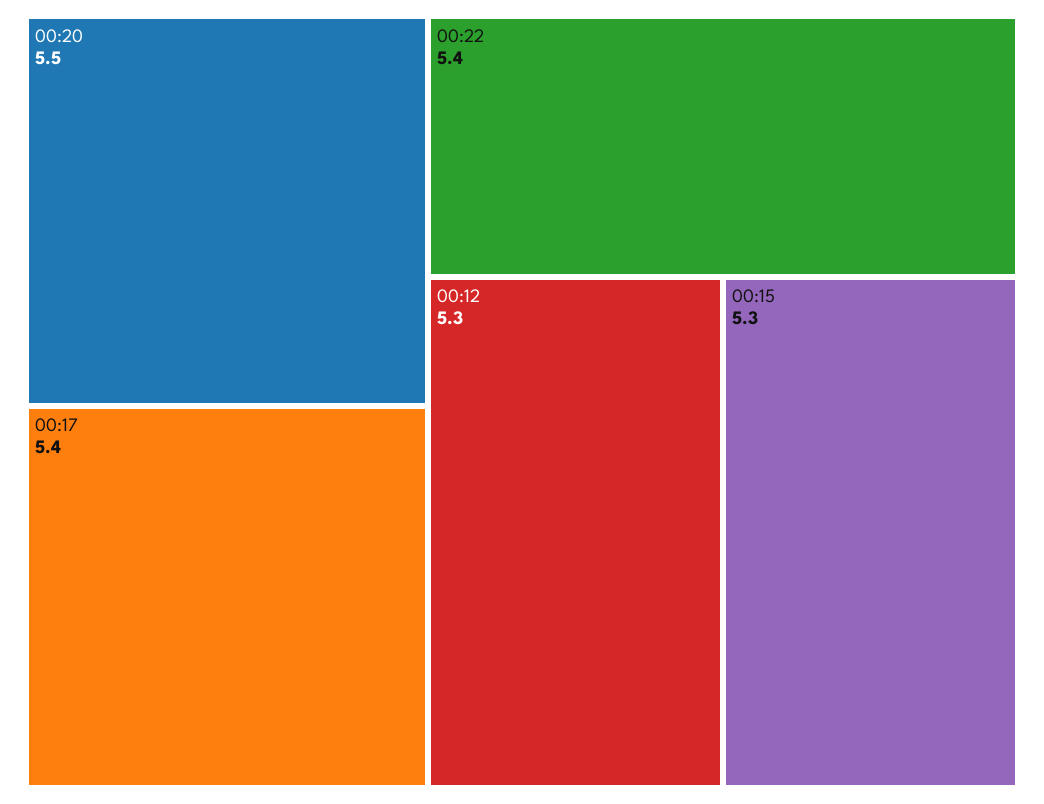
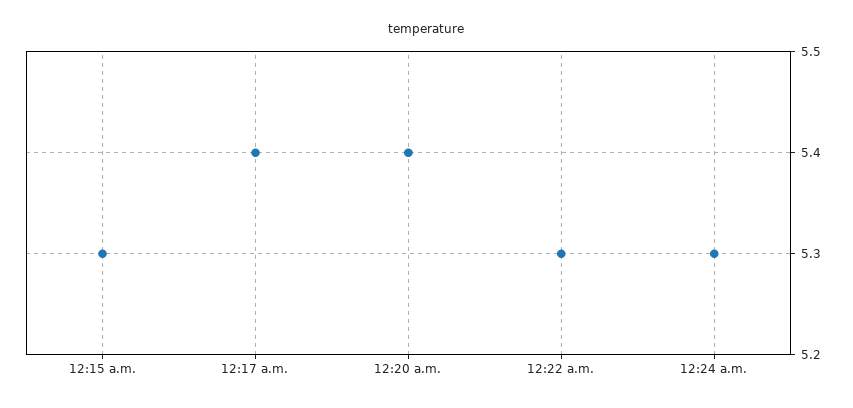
00:20: 5.5 -> 5.4
00:22: 5.4 -> 5.3
00:12: 5.3 -> none
12:24 a.m.: none -> 5.3

